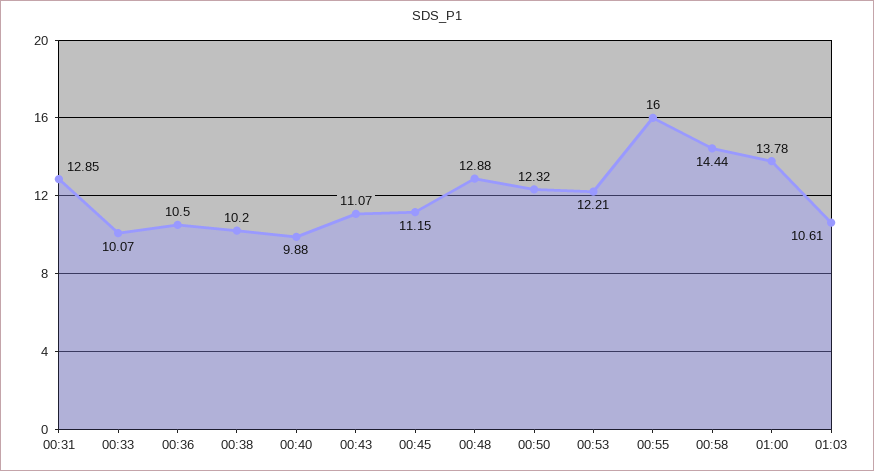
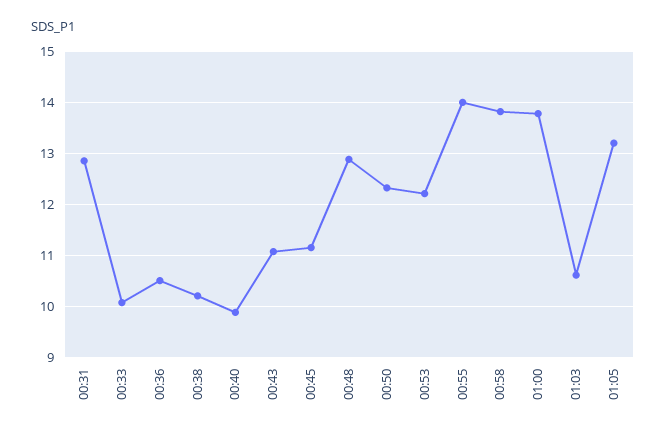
00:55: 16 -> 14
00:58: 14.44 -> 13.8
01:05: none -> 13.2

